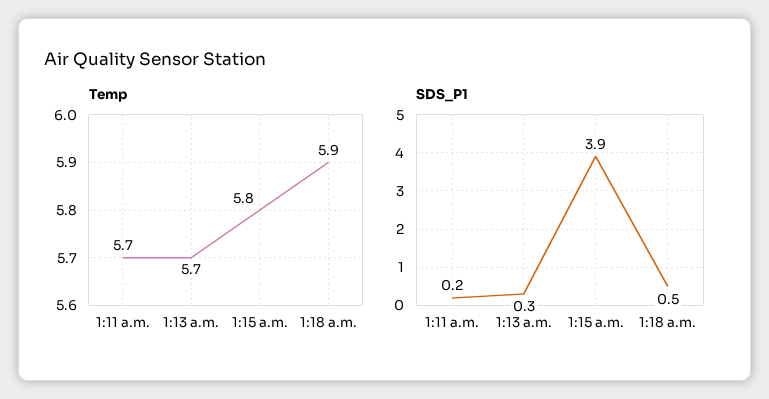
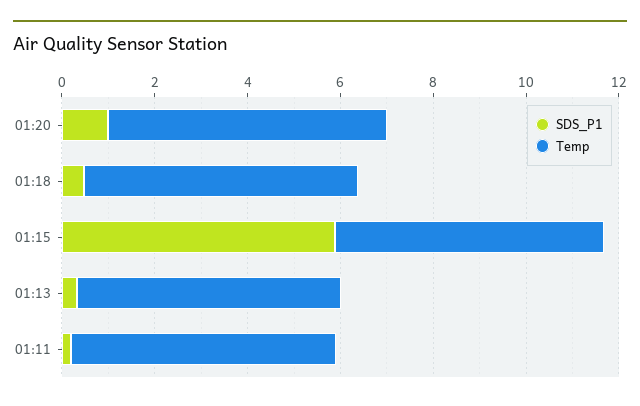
SDS_P1, 1:15 a.m.: 3.9 -> 6
SDS_P1, 01:20: none -> 1
Temp, 01:20: none -> 6

